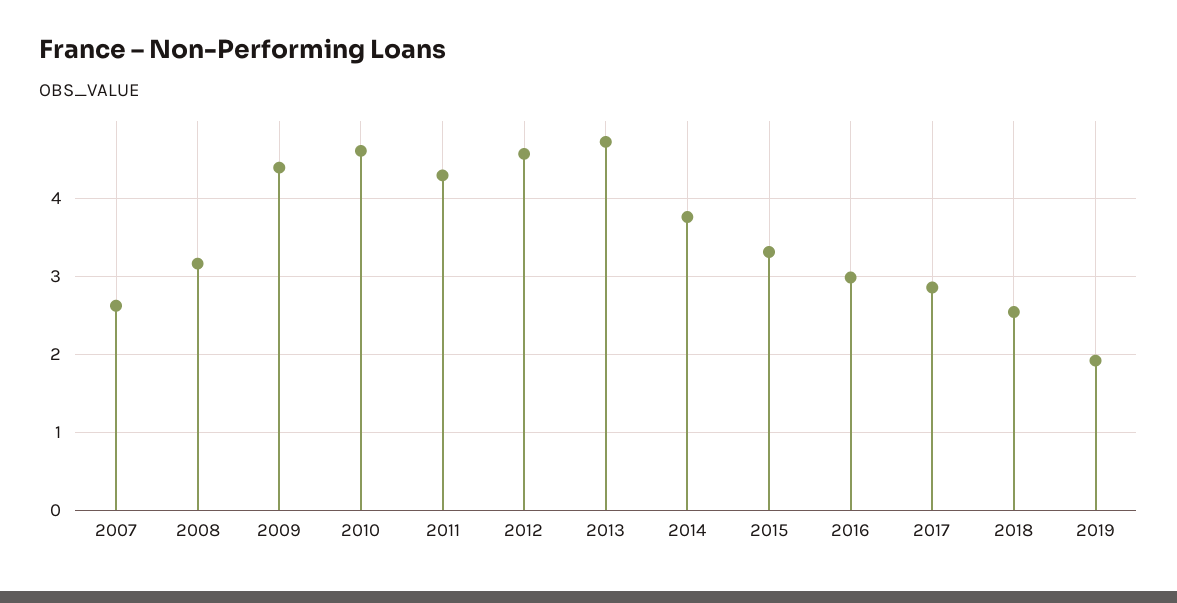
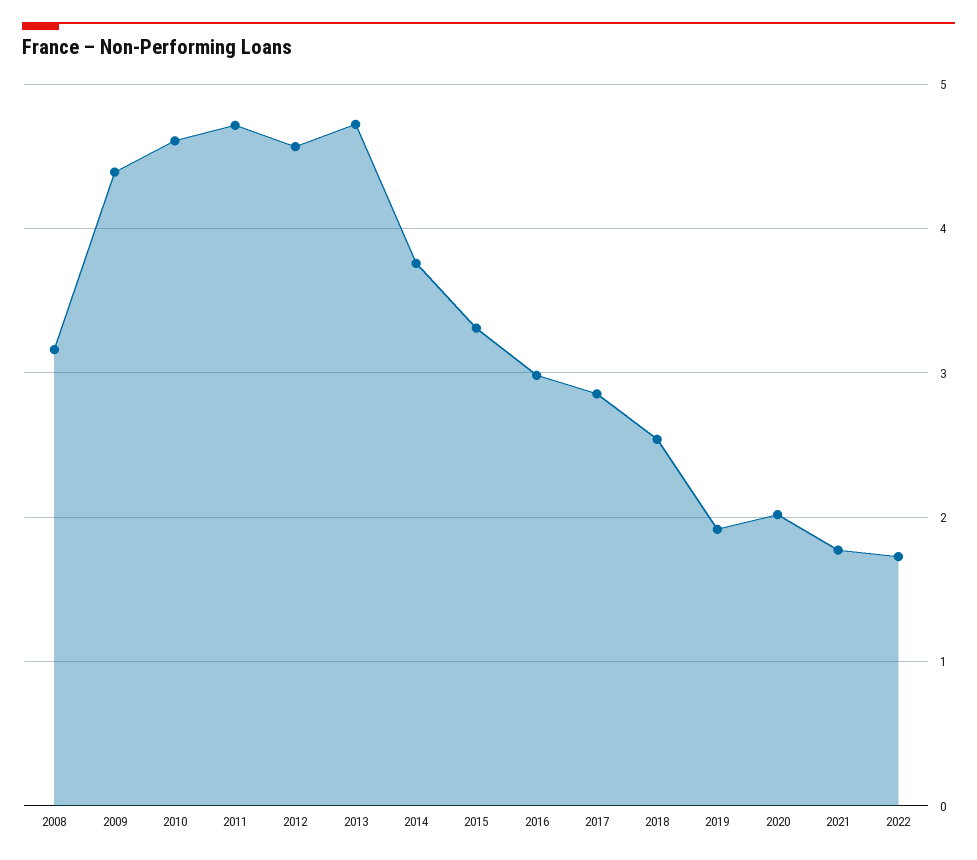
2007: 2.6 -> none
2011: 4.3 -> 4.7
2020: none -> 2
2021: none -> 1.8
2022: none -> 1.7

